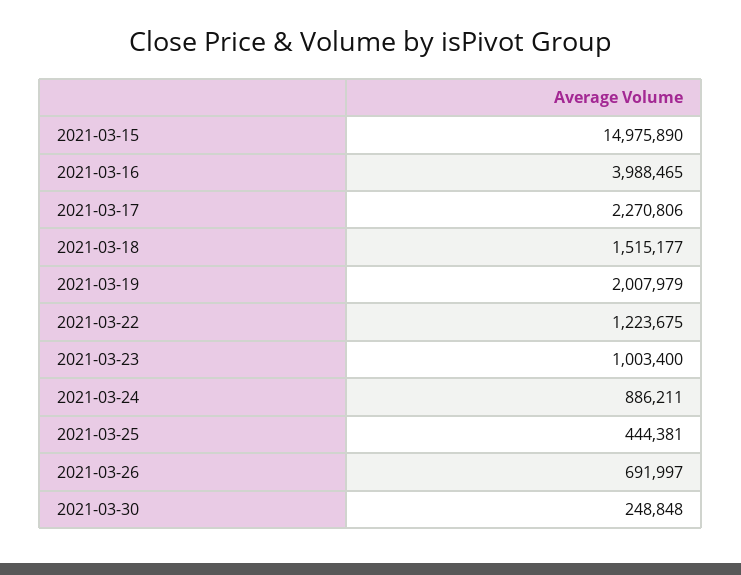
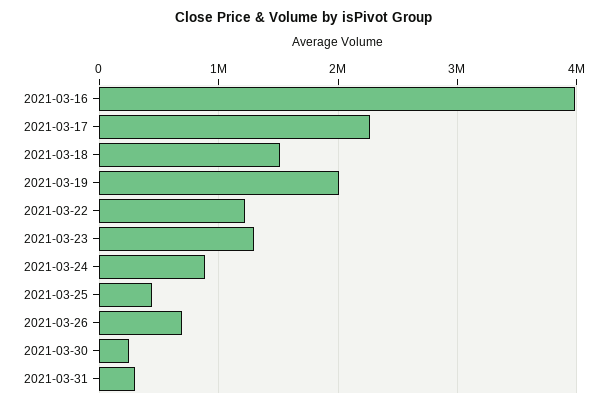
2021-03-15: 14975890 -> none
2021-03-23: 1003400 -> 1300000
2021-03-31: none -> 300000

